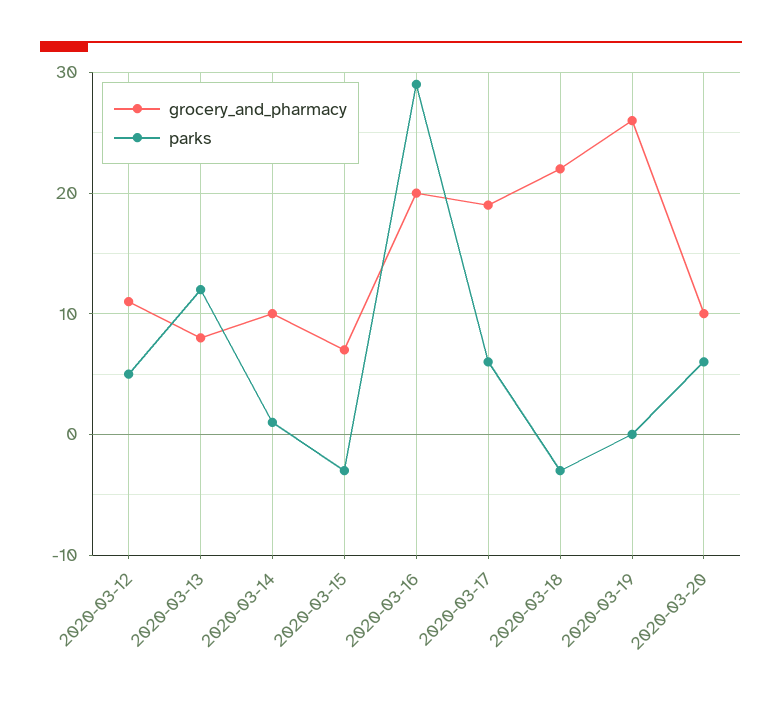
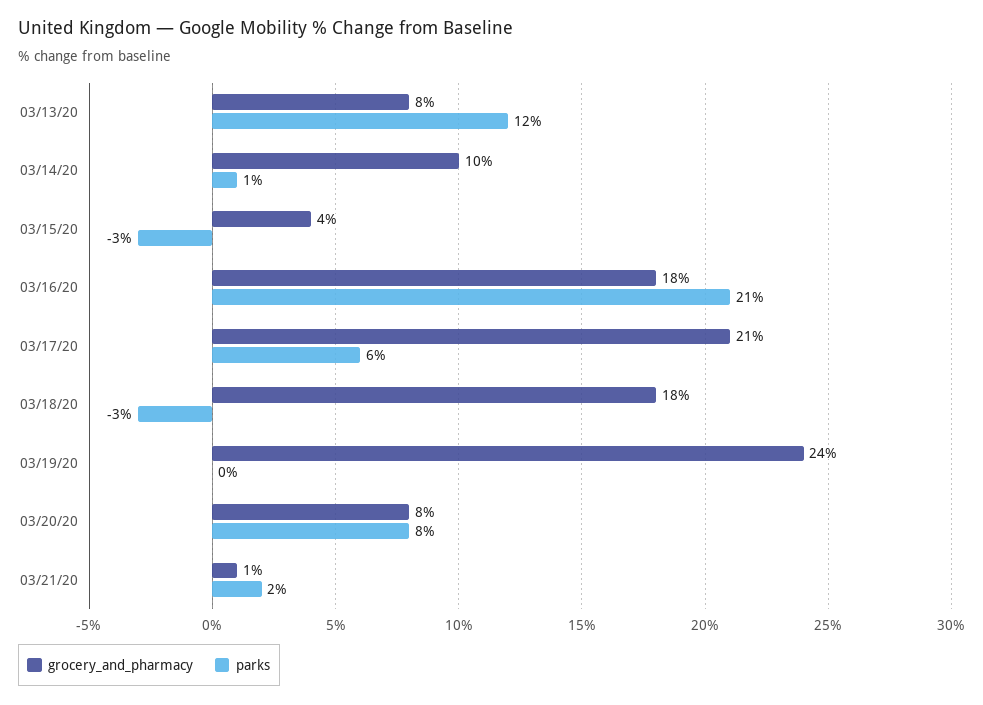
grocery_and_pharmacy, 2020-03-12: 11 -> none
parks, 2020-03-12: 5 -> none
grocery_and_pharmacy, 2020-03-15: 7 -> 4
grocery_and_pharmacy, 2020-03-16: 20 -> 18
parks, 2020-03-16: 29 -> 21
grocery_and_pharmacy, 2020-03-17: 19 -> 21
grocery_and_pharmacy, 2020-03-18: 22 -> 18
grocery_and_pharmacy, 2020-03-19: 26 -> 24
grocery_and_pharmacy, 2020-03-20: 10 -> 8
parks, 2020-03-20: 6 -> 8
grocery_and_pharmacy, 03/21/20: none -> 1
parks, 03/21/20: none -> 2

